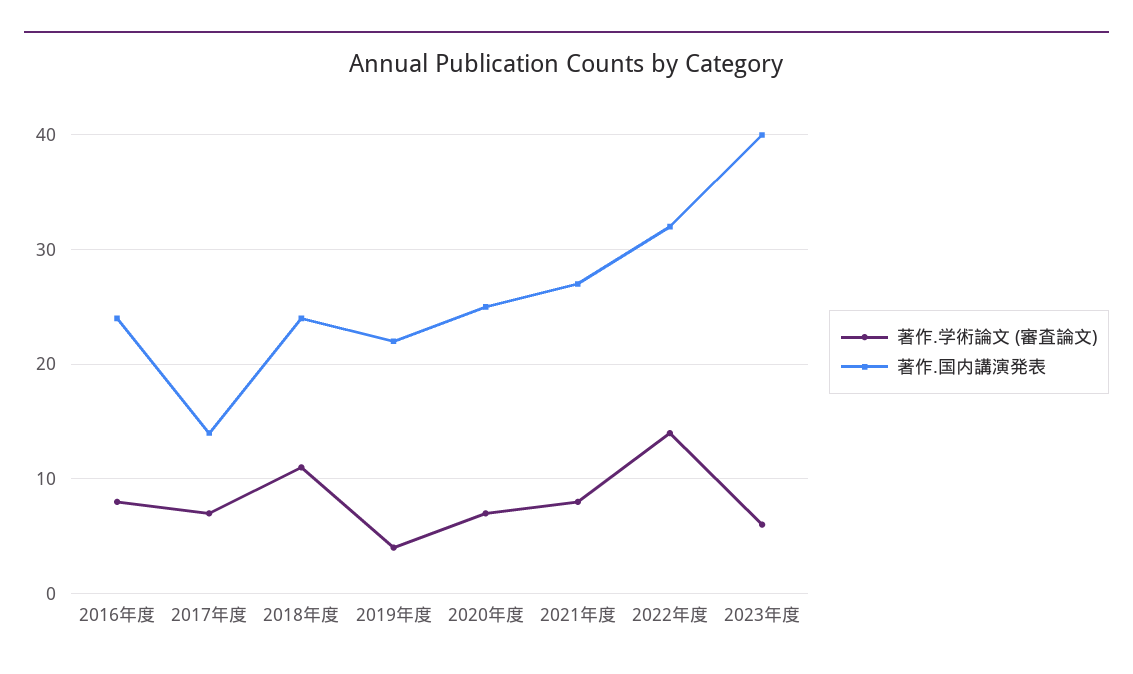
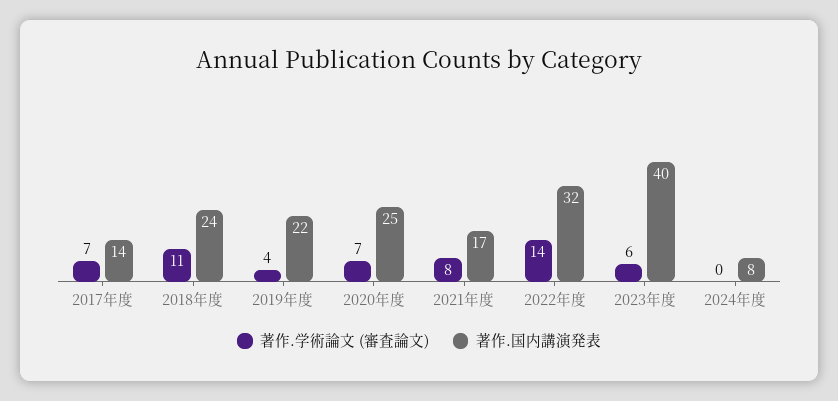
著作.学術論文 (審査論文), 2016年度: 8 -> none
著作.国内講演発表, 2016年度: 24 -> none
著作.国内講演発表, 2021年度: 27 -> 17
著作.学術論文 (審査論文), 2024年度: none -> 0
著作.国内講演発表, 2024年度: none -> 8

